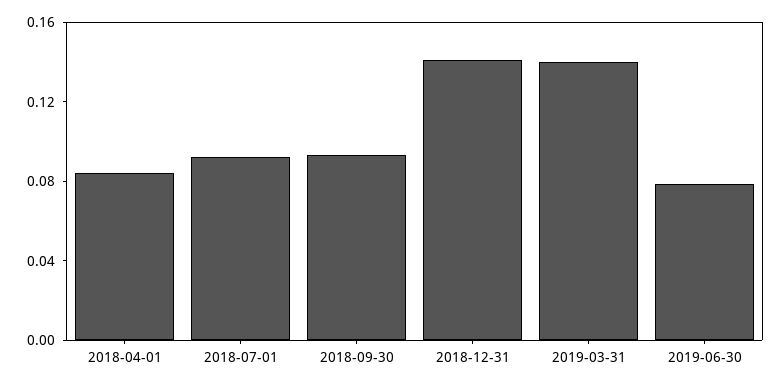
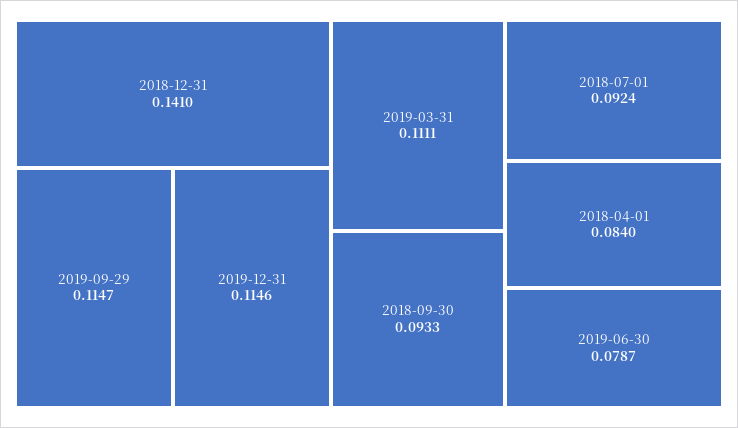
2019-03-31: 0.14 -> 0.1111
2019-09-29: none -> 0.1147
2019-12-31: none -> 0.1146

